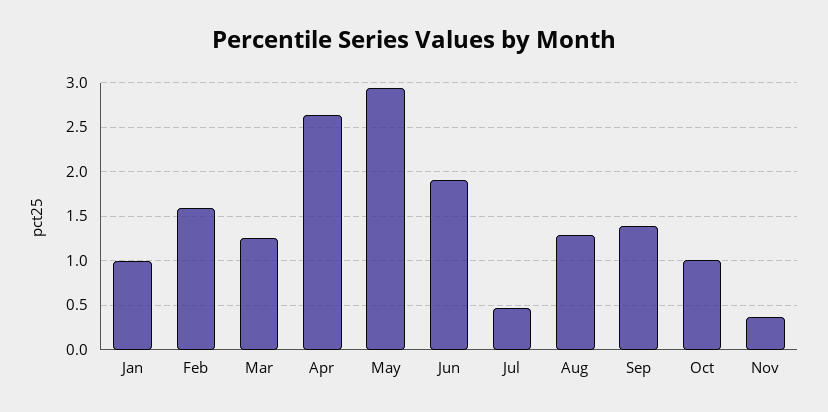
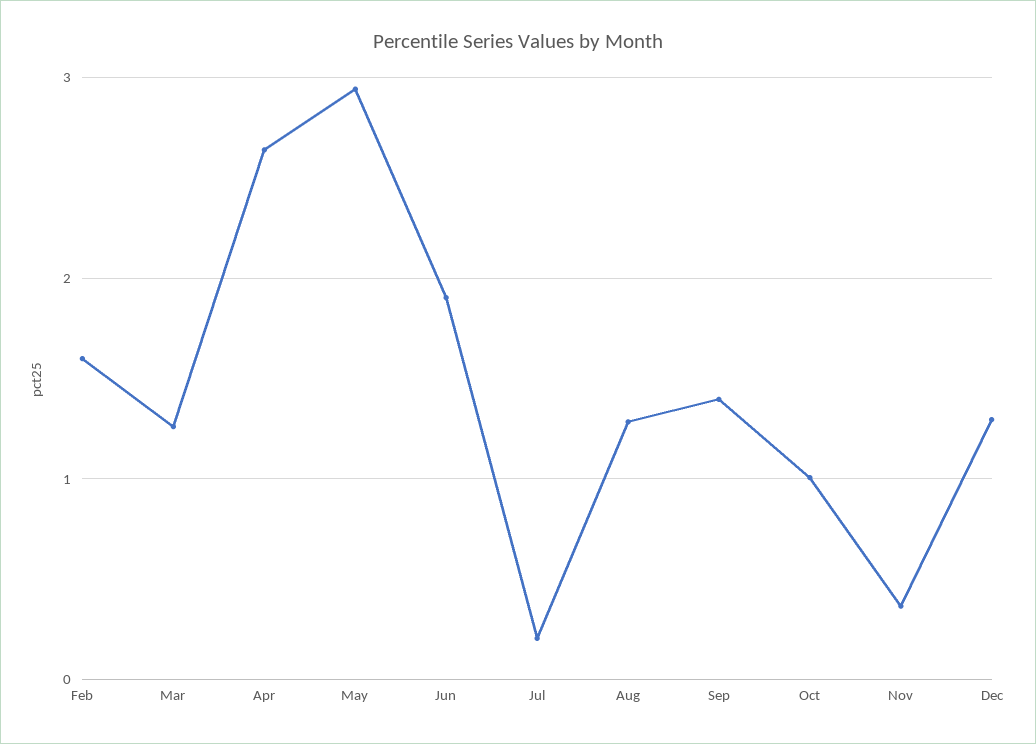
Jan: 1 -> none
Jul: 0.5 -> 0.2
Dec: none -> 1.3

